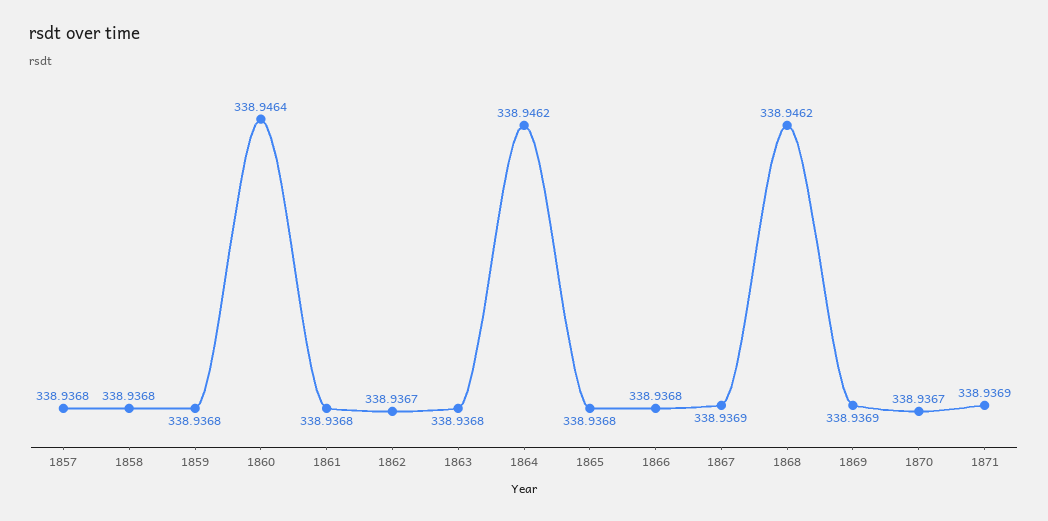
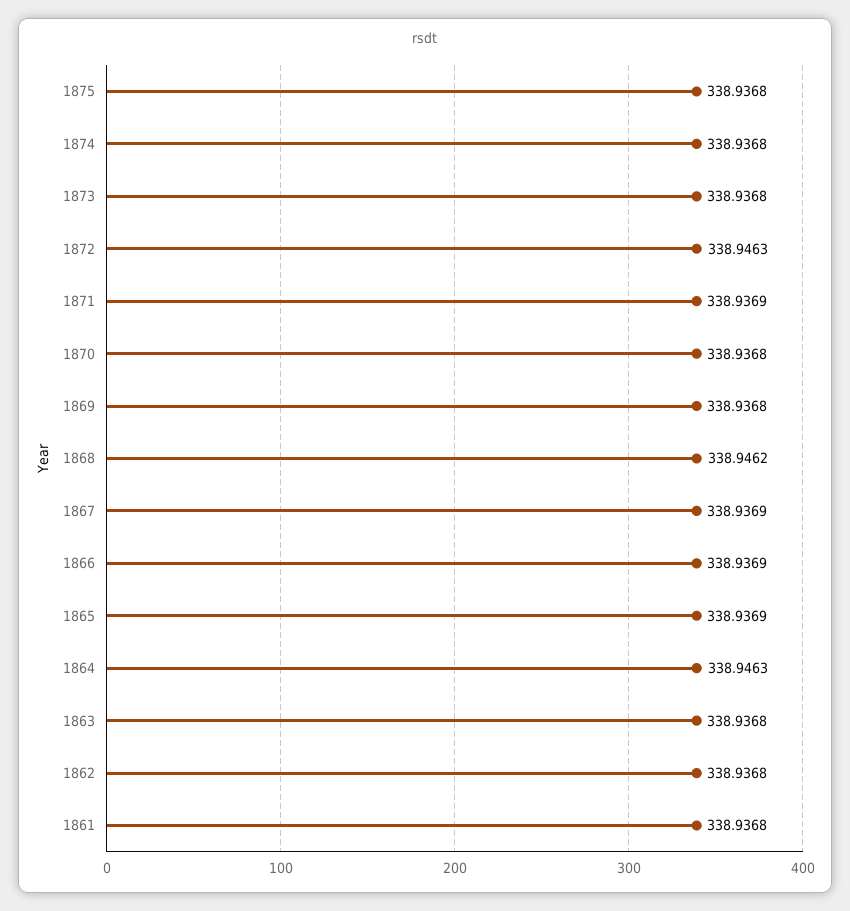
1857: 338.9368 -> none
1858: 338.9368 -> none
1859: 338.9368 -> none
1860: 338.9464 -> none
1862: 338.9367 -> 338.9368
1864: 338.9462 -> 338.9463
1865: 338.9368 -> 338.9369
1866: 338.9368 -> 338.9369
1869: 338.9369 -> 338.9368
1870: 338.9367 -> 338.9368
1875: none -> 338.9368
1874: none -> 338.9368
1873: none -> 338.9368
1872: none -> 338.9463

